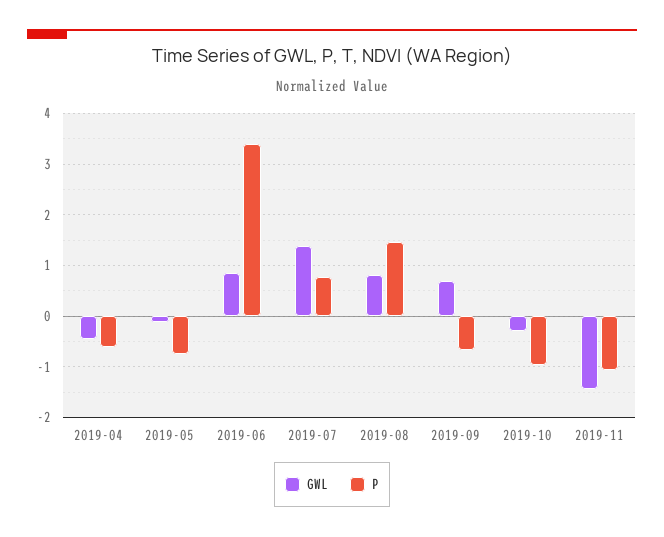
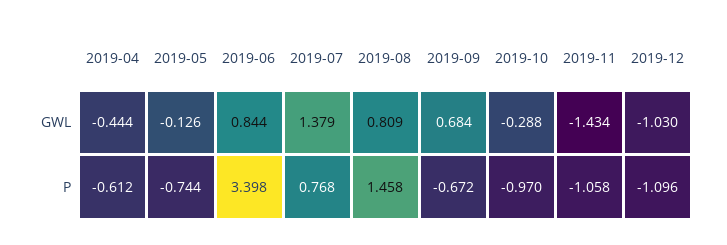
GWL, 2019-12: none -> -1.03
P, 2019-12: none -> -1.096

